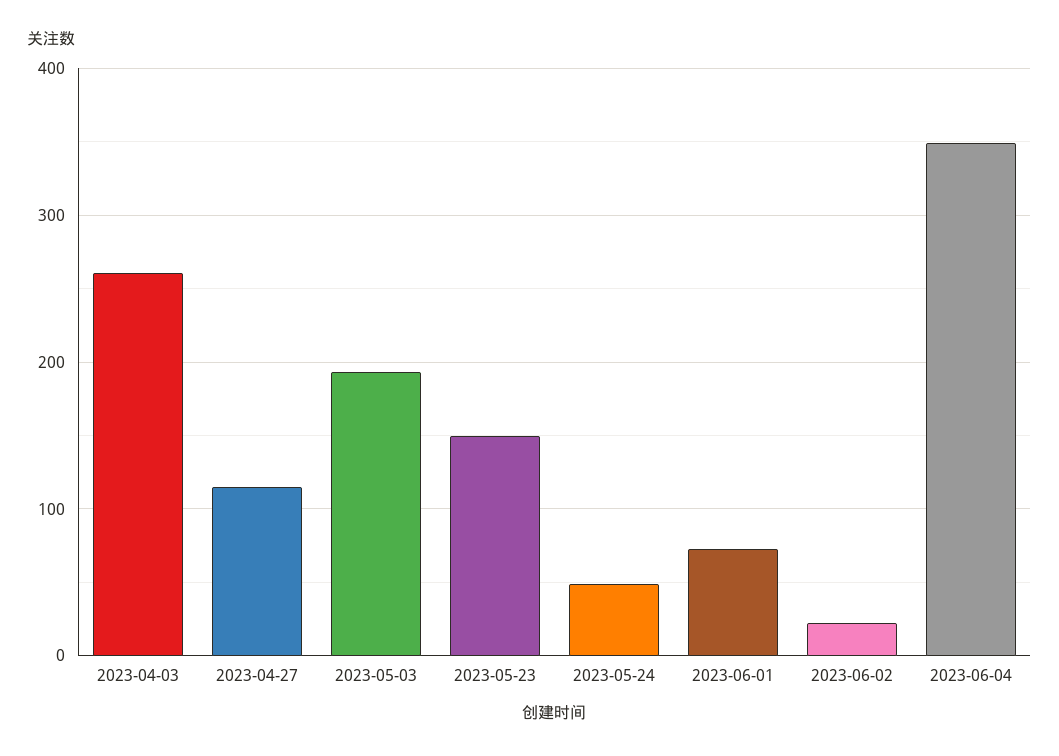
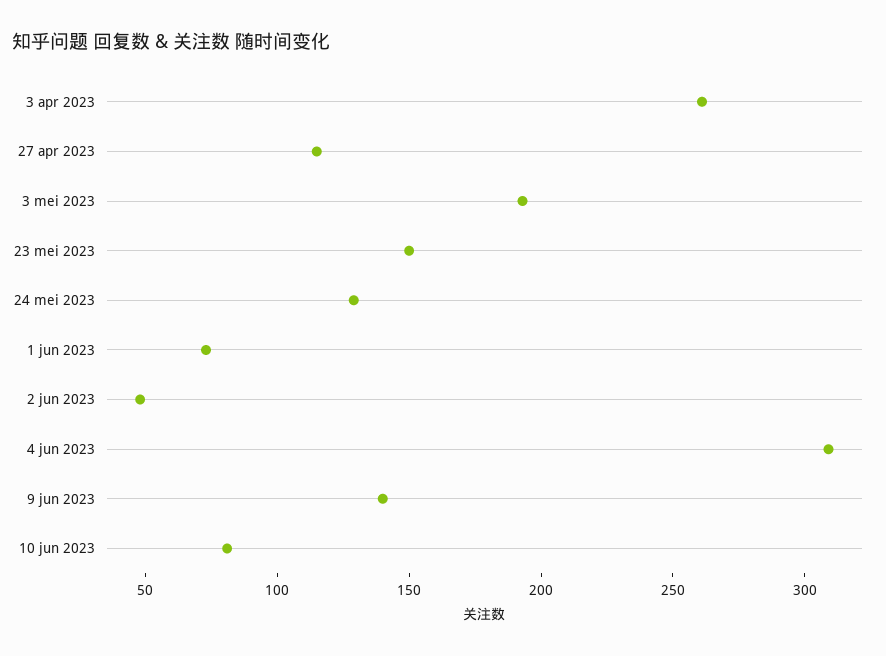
2023-05-24: 50 -> 130
2023-06-02: 20 -> 50
2023-06-04: 350 -> 310
9 jun 2023: none -> 140
10 jun 2023: none -> 80

